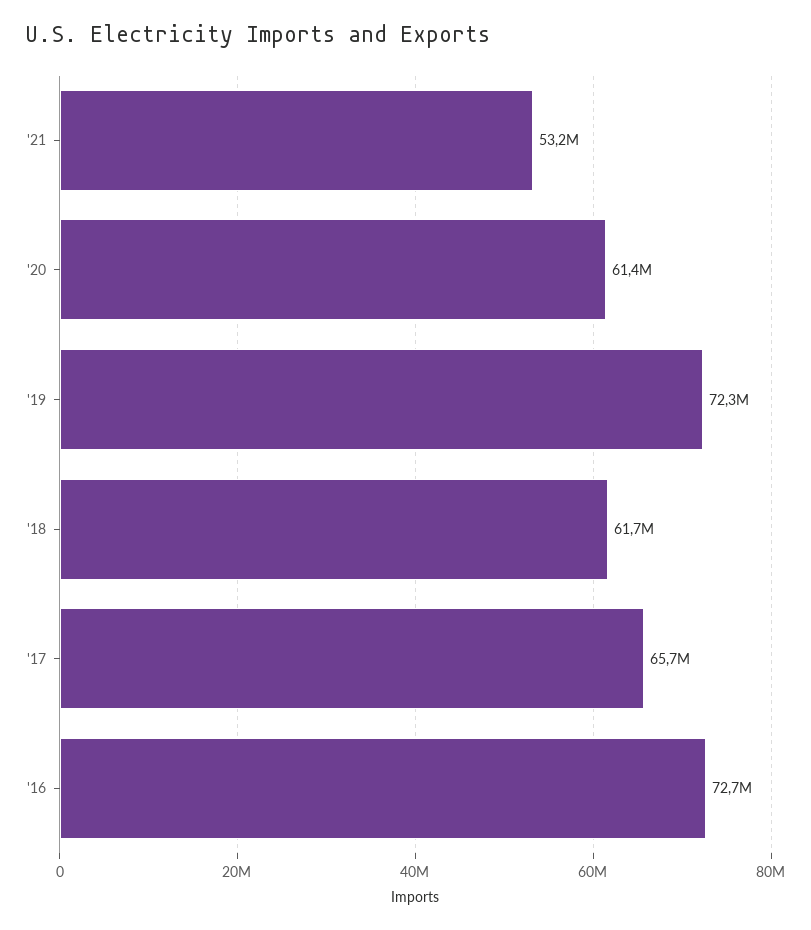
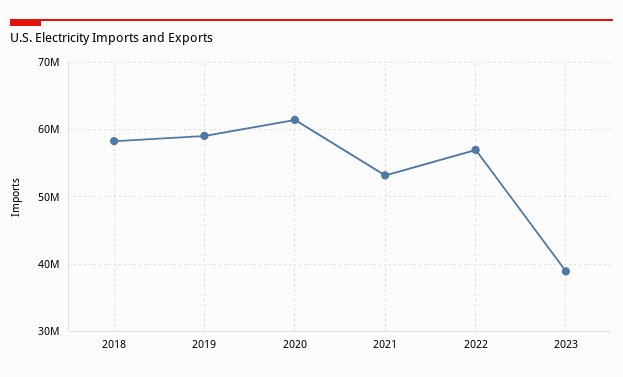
'19: 72300000 -> 59000000
'18: 61700000 -> 58000000
'17: 65700000 -> none
'16: 72700000 -> none
2022: none -> 57000000
2023: none -> 39000000

